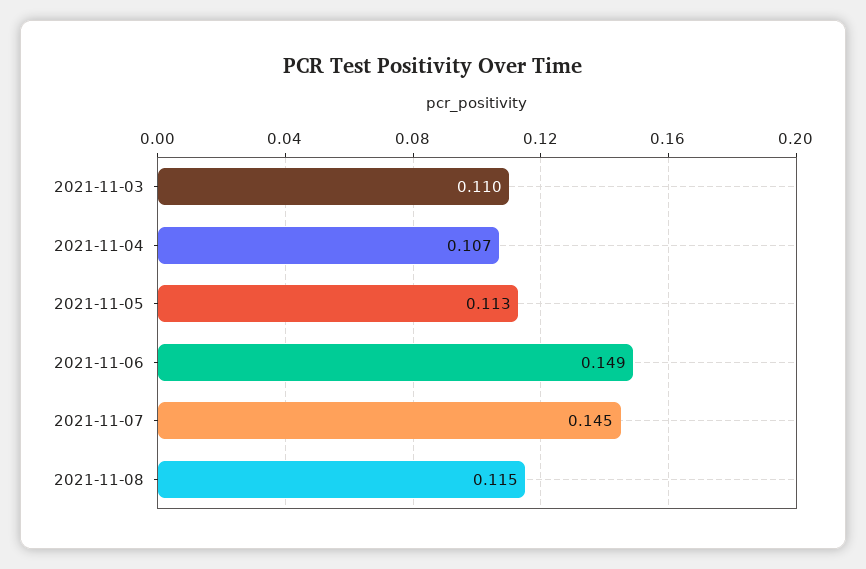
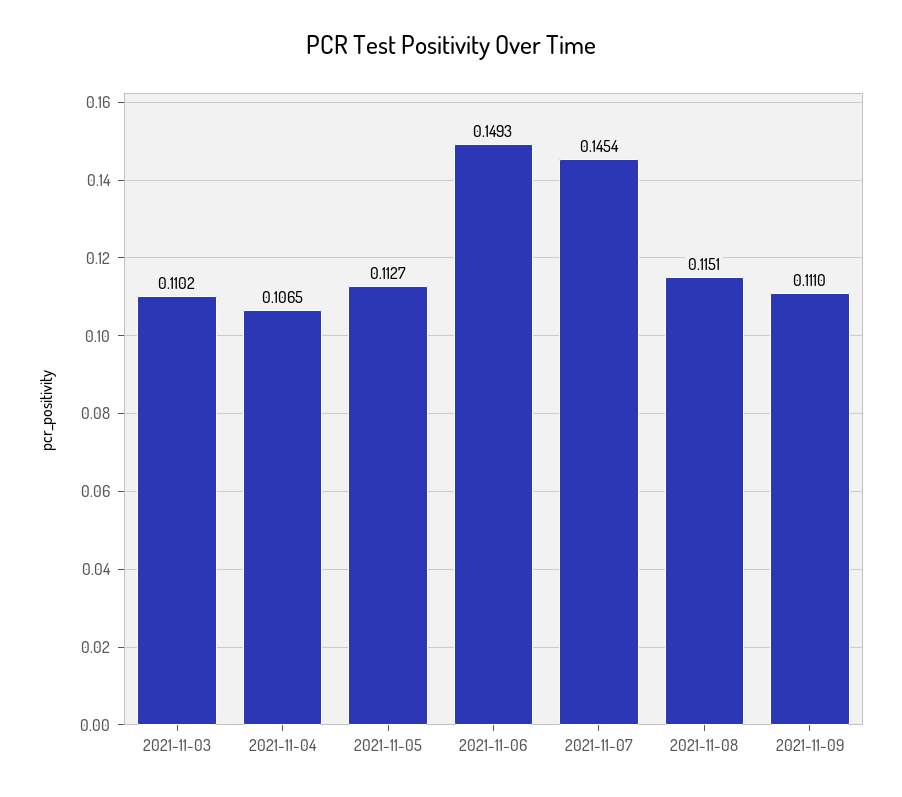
2021-11-09: none -> 0.111

